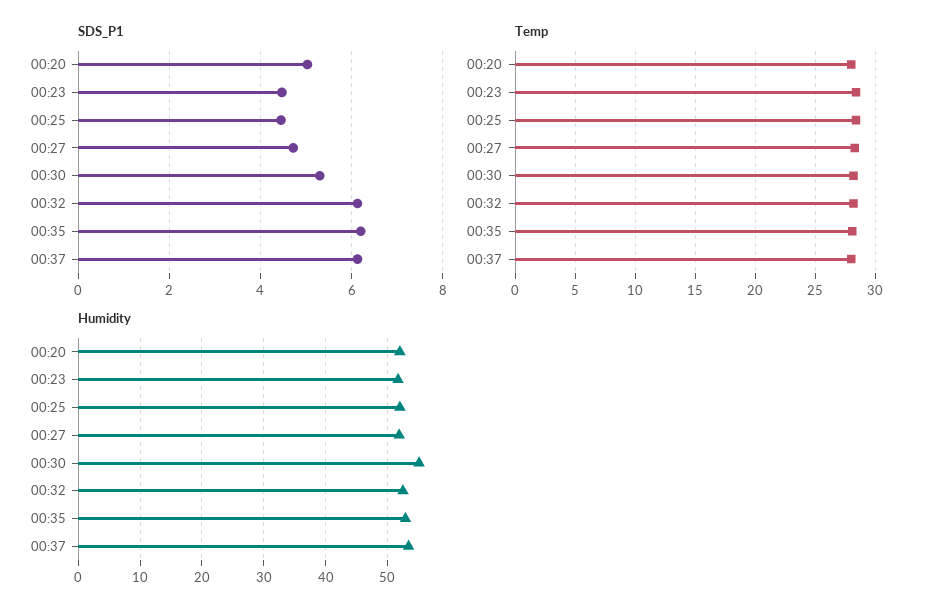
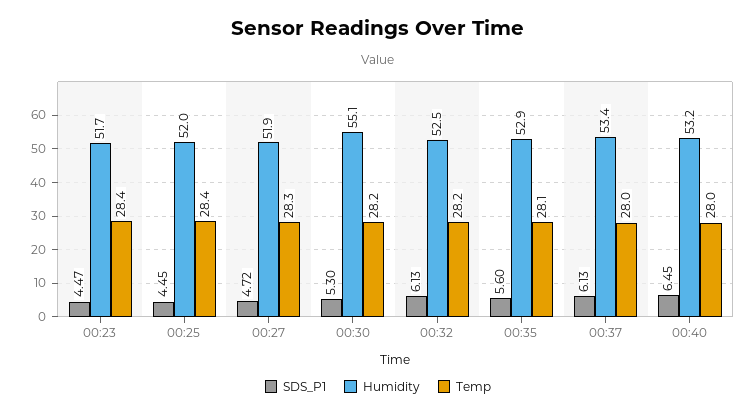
SDS_P1, 00:20: 5 -> none
SDS_P1, 00:35: 6.2 -> 5.6
Temp, 00:20: 28 -> none
Humidity, 00:20: 52 -> none
SDS_P1, 00:40: none -> 6.45
Humidity, 00:40: none -> 53.2
Temp, 00:40: none -> 28

